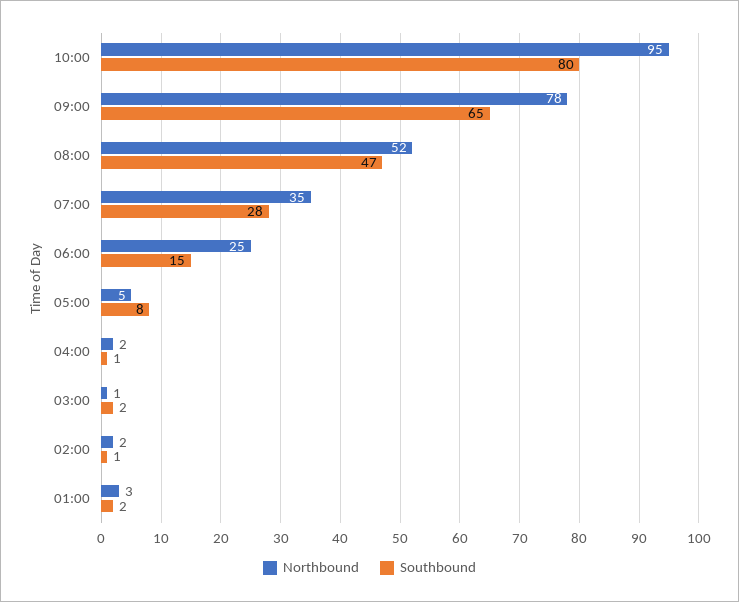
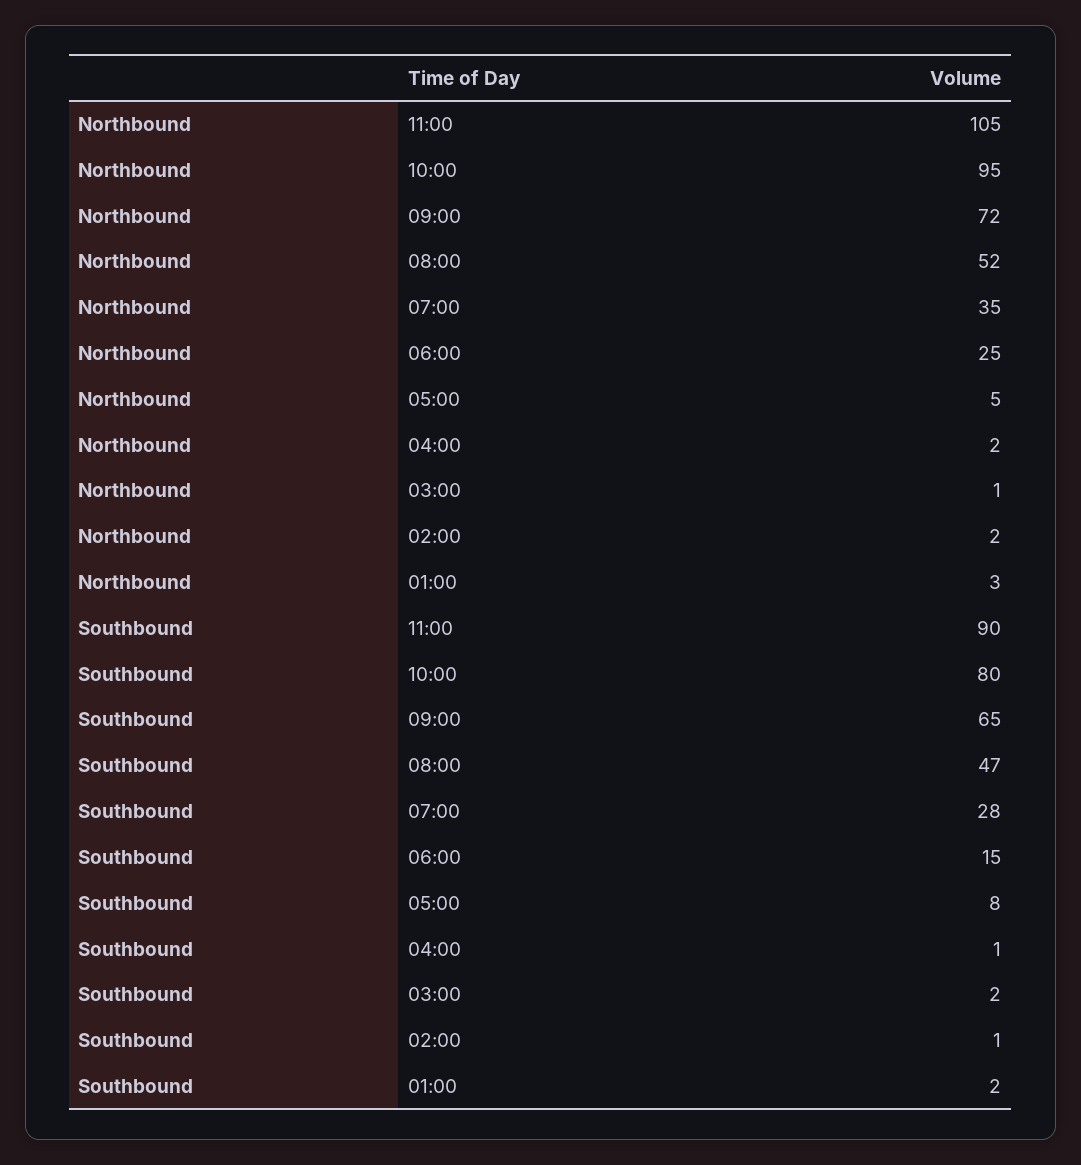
Northbound, 09:00: 78 -> 72
Northbound, 11:00: none -> 105
Southbound, 11:00: none -> 90

